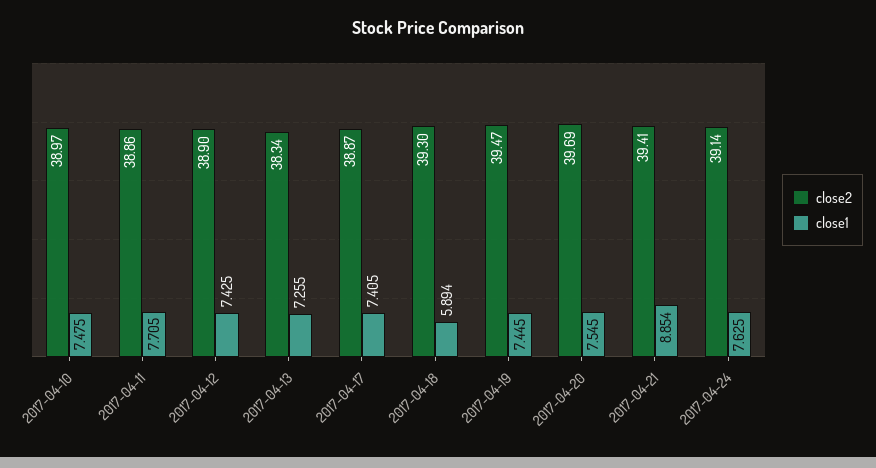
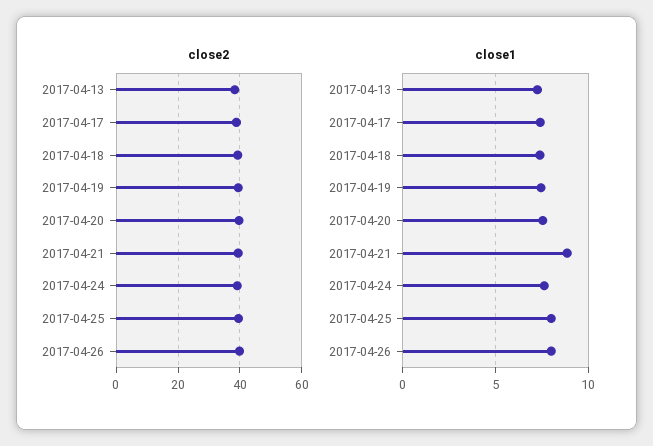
close2, 2017-04-10: 38.97 -> none
close1, 2017-04-10: 7.475 -> none
close2, 2017-04-11: 38.86 -> none
close1, 2017-04-11: 7.705 -> none
close2, 2017-04-12: 38.9 -> none
close1, 2017-04-12: 7.425 -> none
close1, 2017-04-18: 5.894 -> 7.5
close2, 2017-04-25: none -> 40
close2, 2017-04-26: none -> 40
close1, 2017-04-25: none -> 8
close1, 2017-04-26: none -> 8

